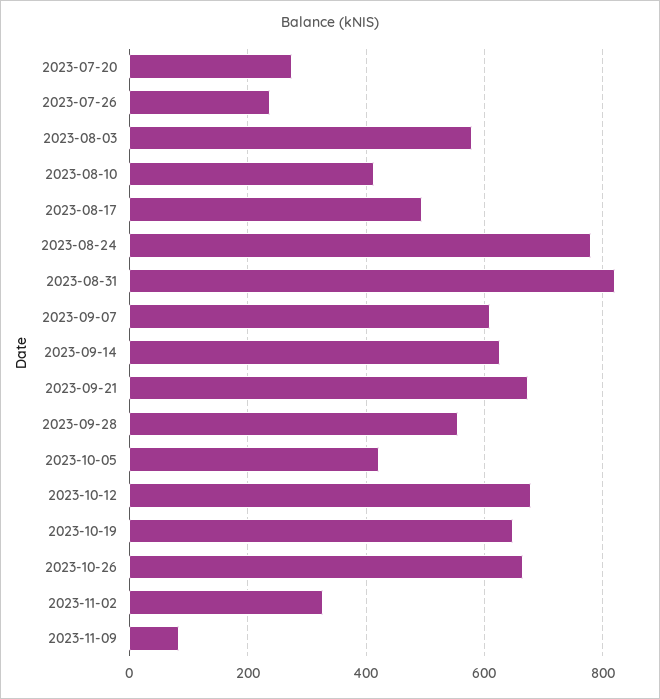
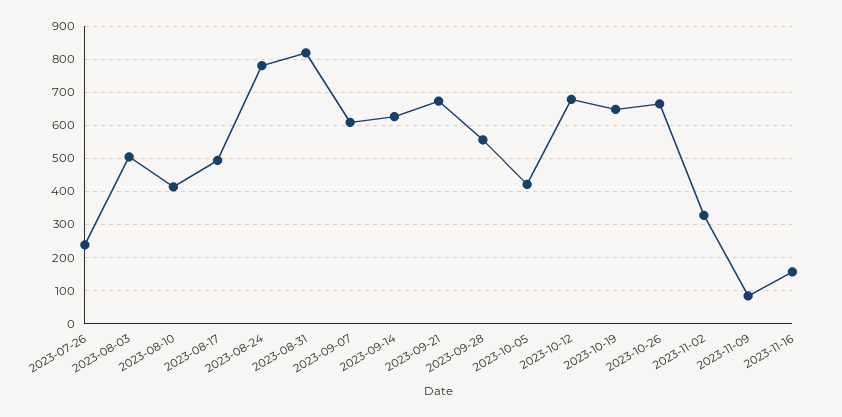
2023-07-20: 280 -> none
2023-08-03: 580 -> 500
2023-11-16: none -> 160

